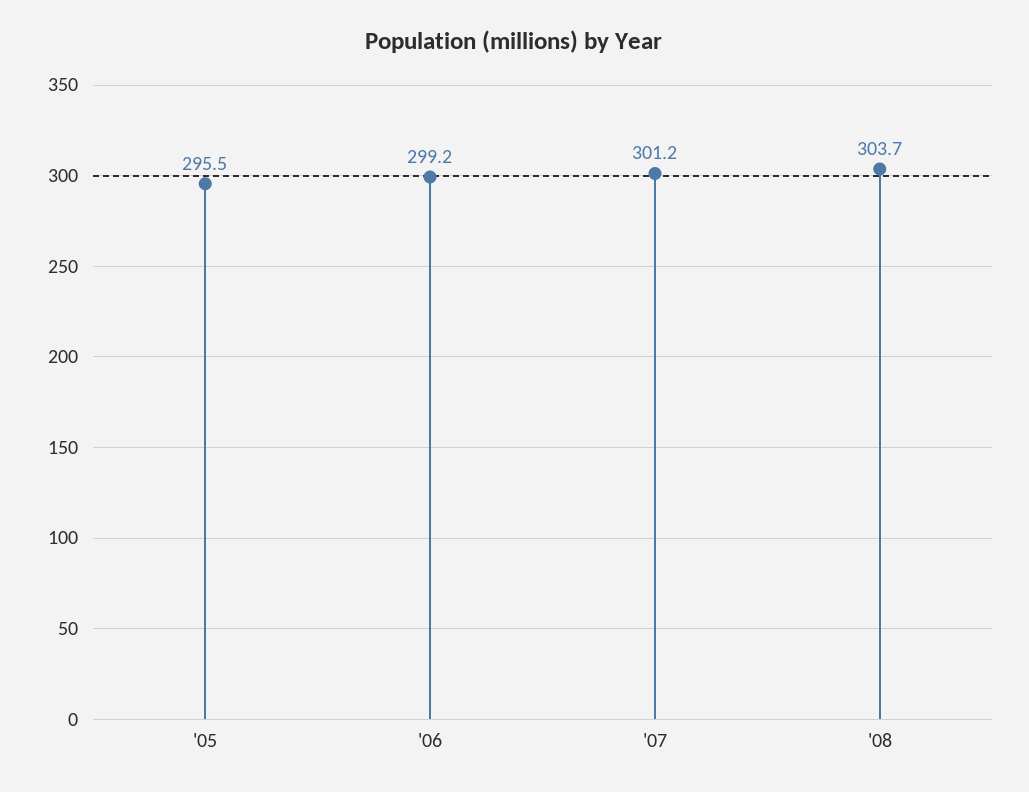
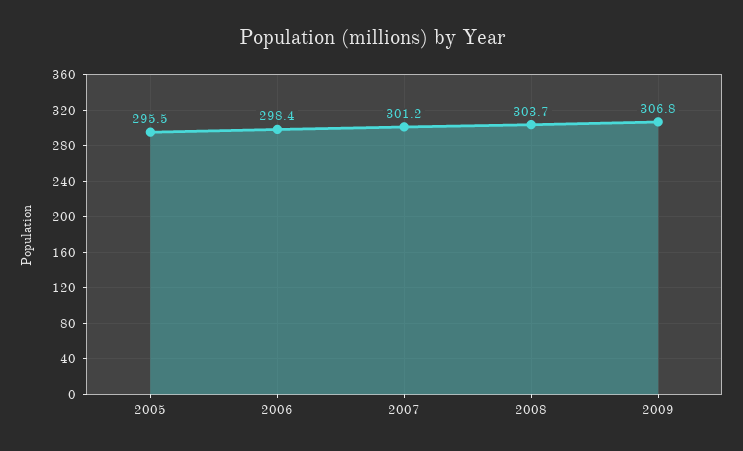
'06: 299.2 -> 298.4
2009: none -> 306.8

